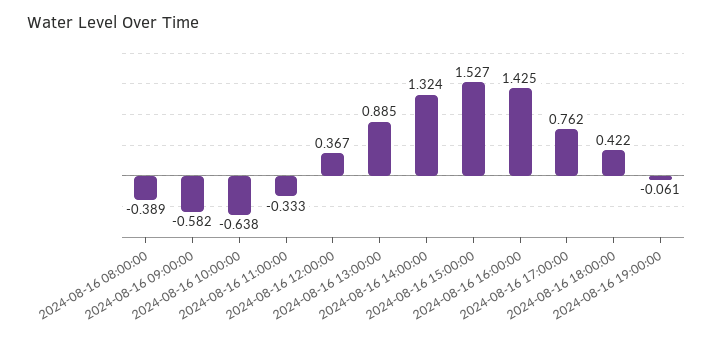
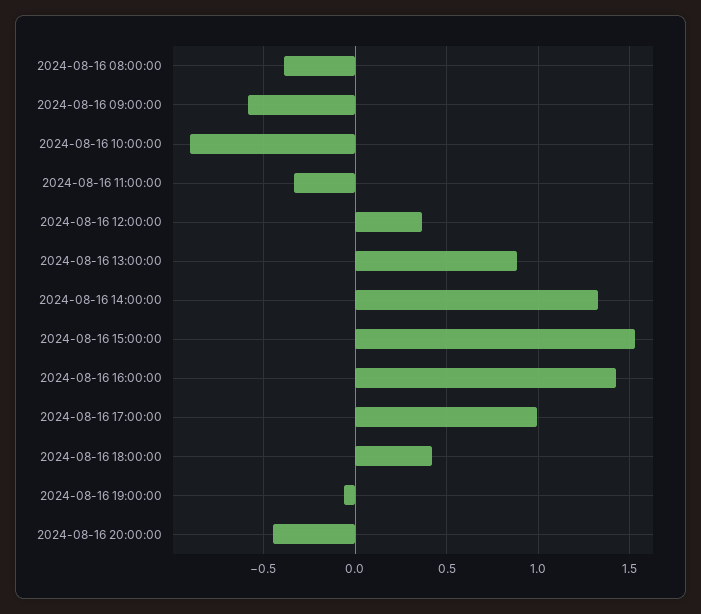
2024-08-16 10:00:00: -0.638 -> -0.9
2024-08-16 17:00:00: 0.762 -> 1
2024-08-16 20:00:00: none -> -0.45

